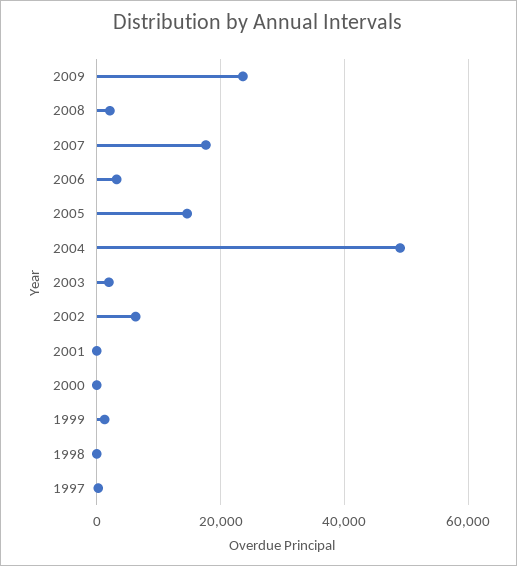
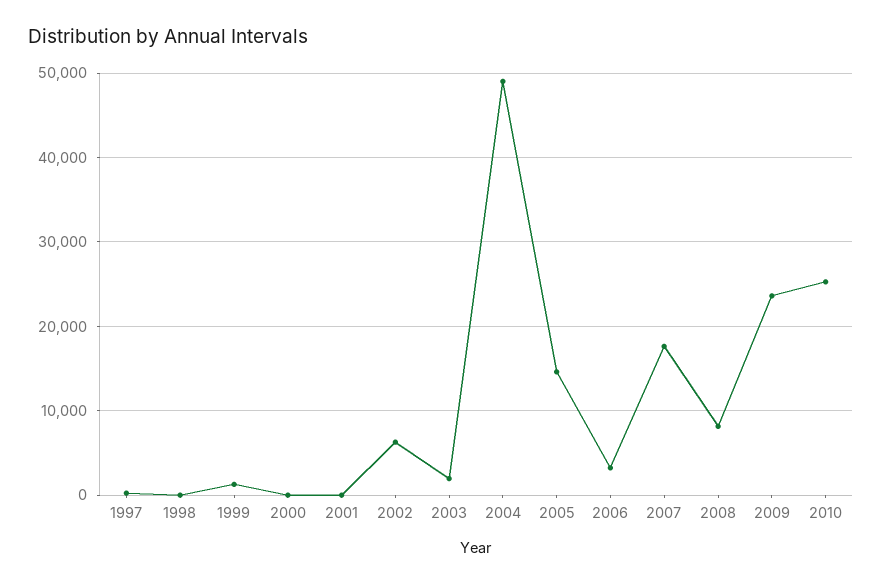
2008: 2000 -> 8000
2010: none -> 25000

